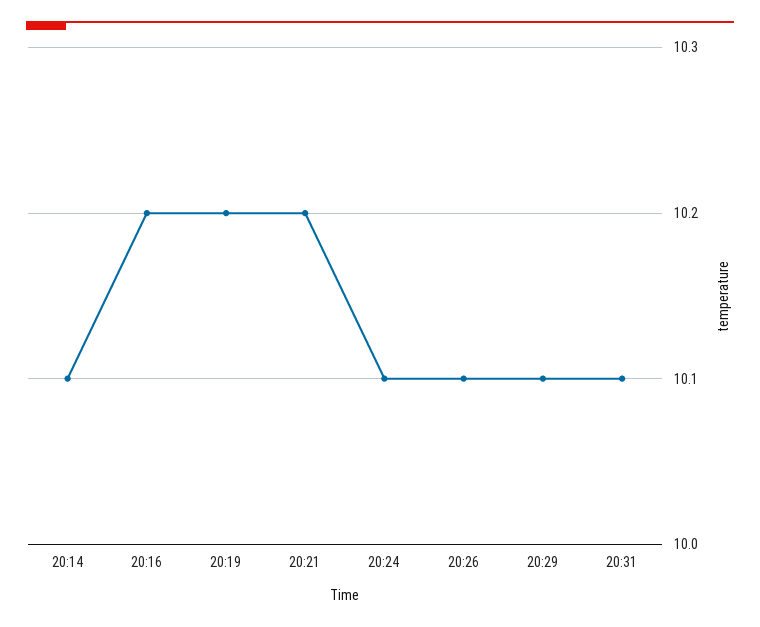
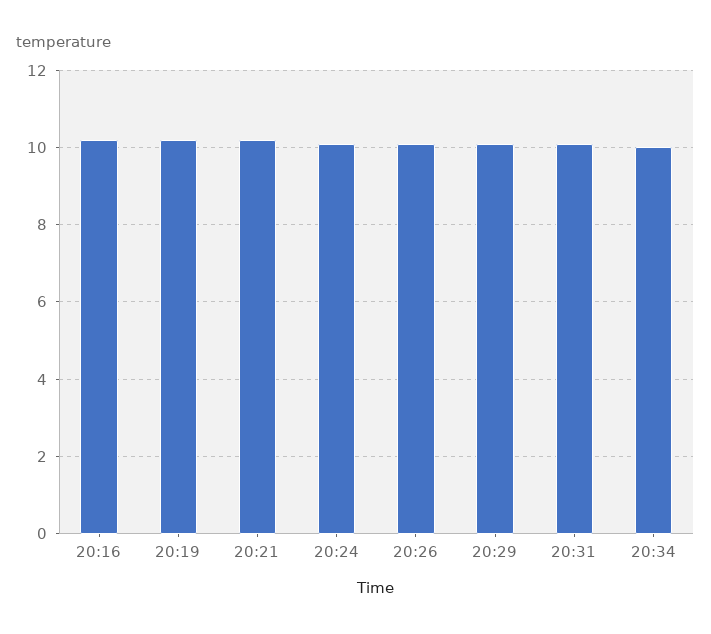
20:14: 10.1 -> none
20:34: none -> 10

